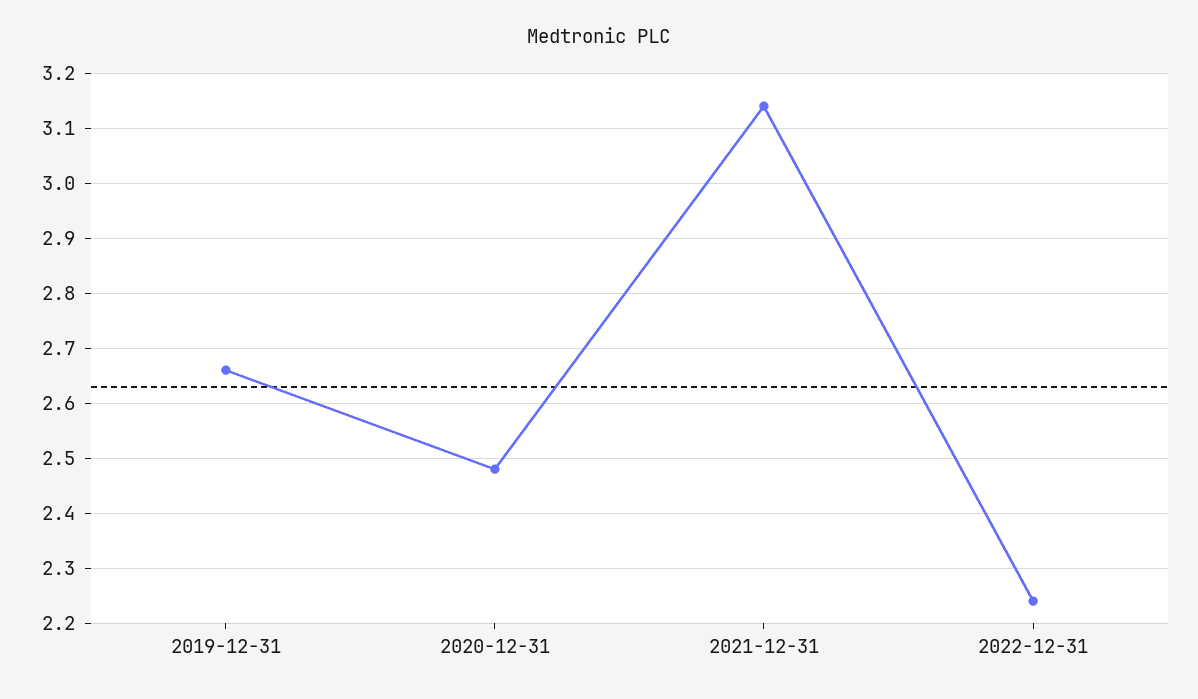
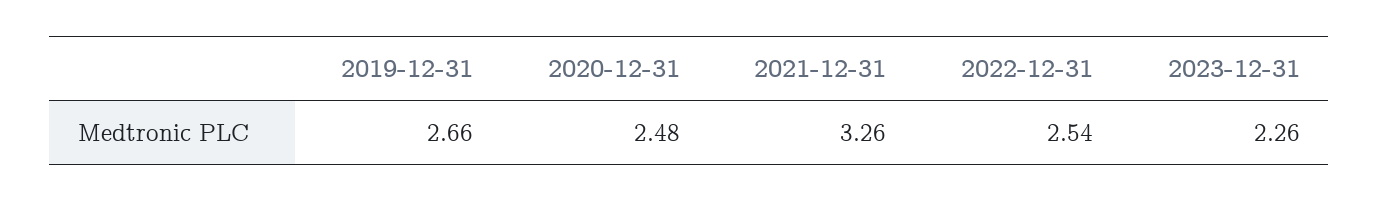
2021-12-31: 3.15 -> 3.26
2022-12-31: 2.25 -> 2.54
2023-12-31: none -> 2.26

